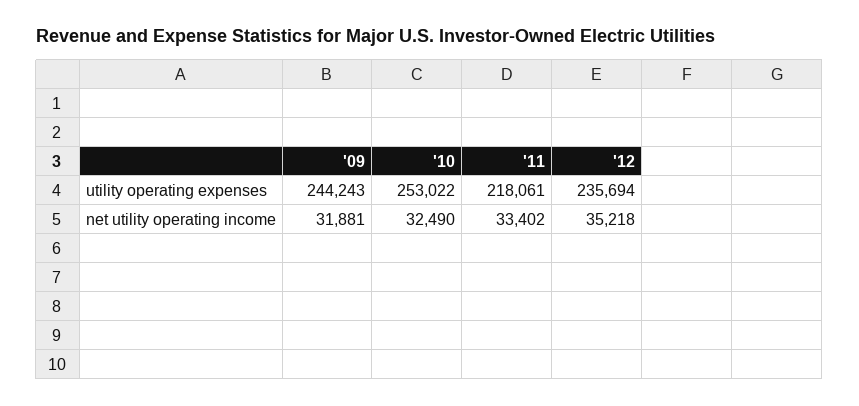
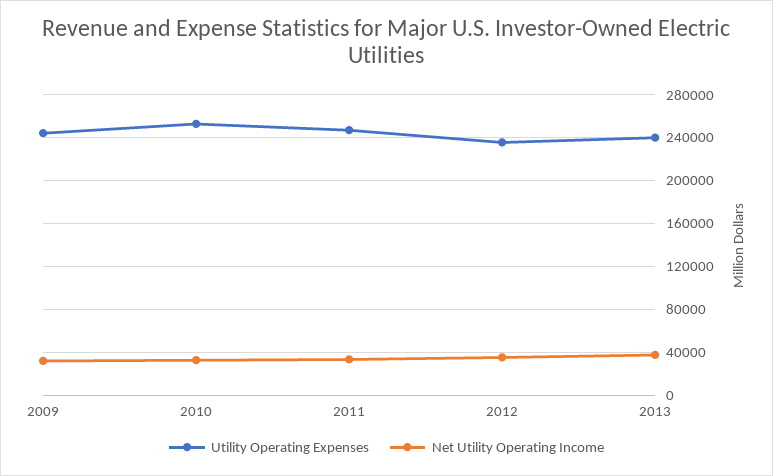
utility operating expenses, '11: 218061 -> 250000
utility operating expenses, 2013: none -> 240000
net utility operating income, 2013: none -> 40000

